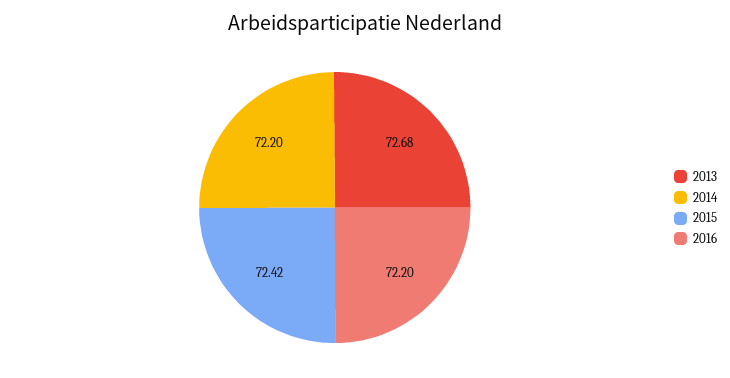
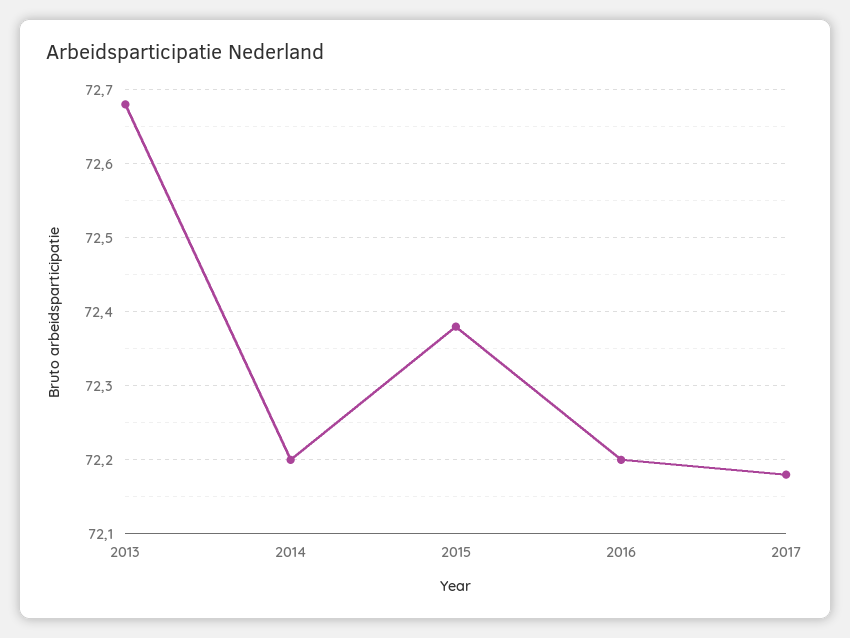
2015: 72.42 -> 72.38
2017: none -> 72.18

